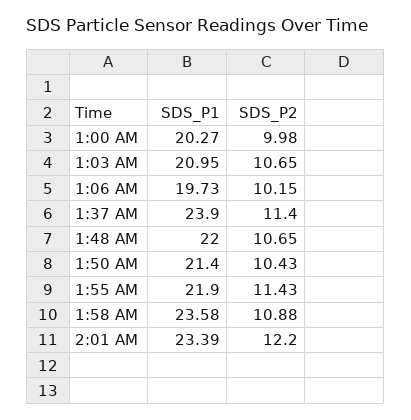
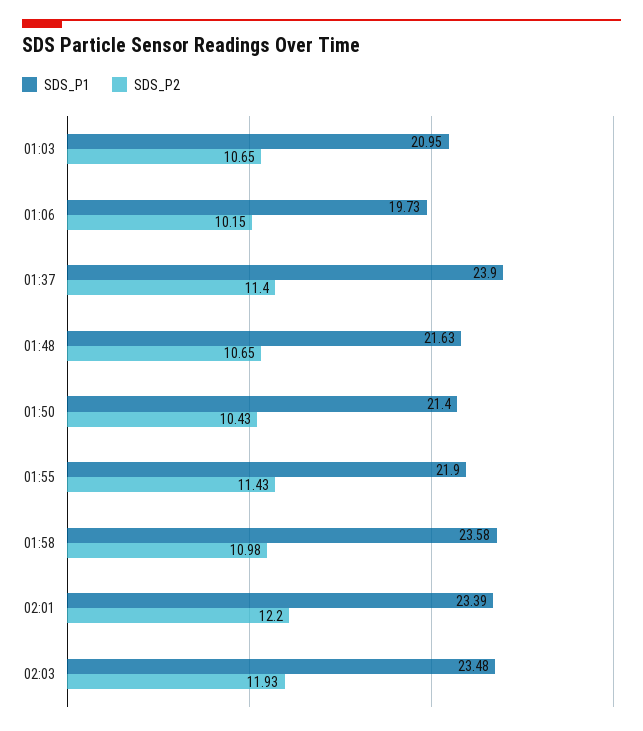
SDS_P1, 1:00 AM: 20.27 -> none
SDS_P2, 1:00 AM: 9.98 -> none
SDS_P1, 1:48 AM: 22 -> 21.63
SDS_P2, 1:58 AM: 10.88 -> 10.98
SDS_P1, 02:03: none -> 23.48
SDS_P2, 02:03: none -> 11.93

